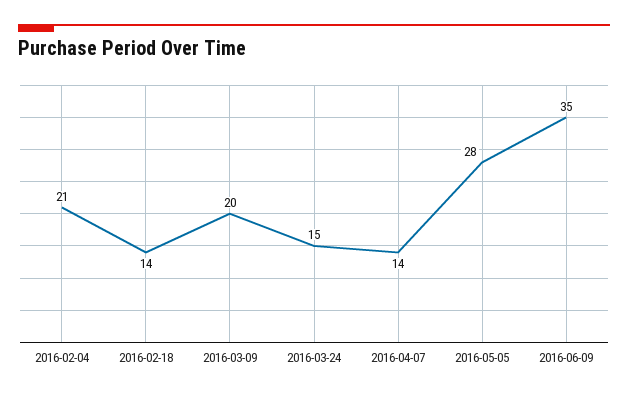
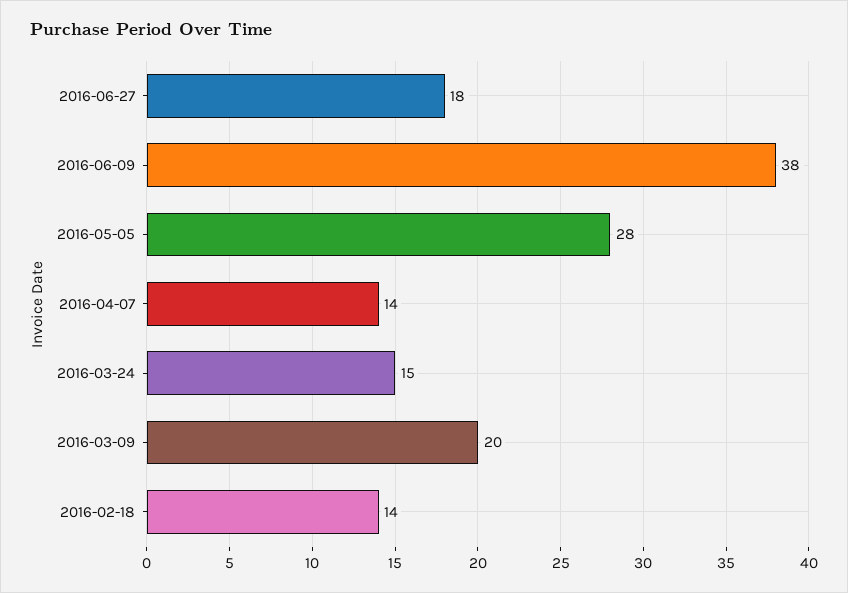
2016-02-04: 21 -> none
2016-06-09: 35 -> 38
2016-06-27: none -> 18

